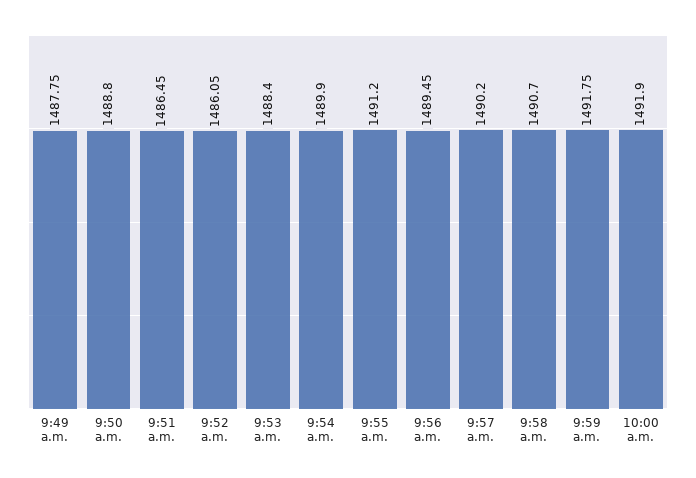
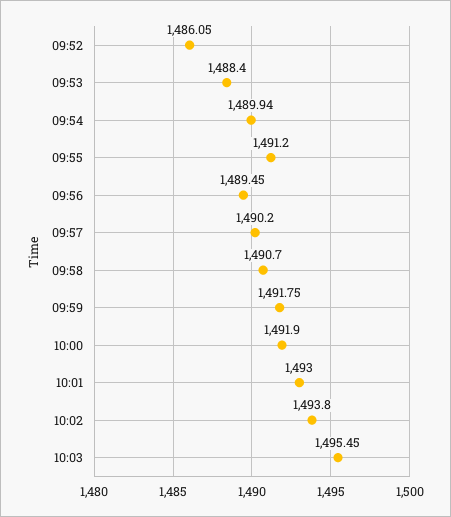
9:49 a.m.: 1487.75 -> none
9:50 a.m.: 1488.8 -> none
9:51 a.m.: 1486.45 -> none
9:54 a.m.: 1489.9 -> 1489.94
10:01: none -> 1493
10:02: none -> 1493.8
10:03: none -> 1495.45

